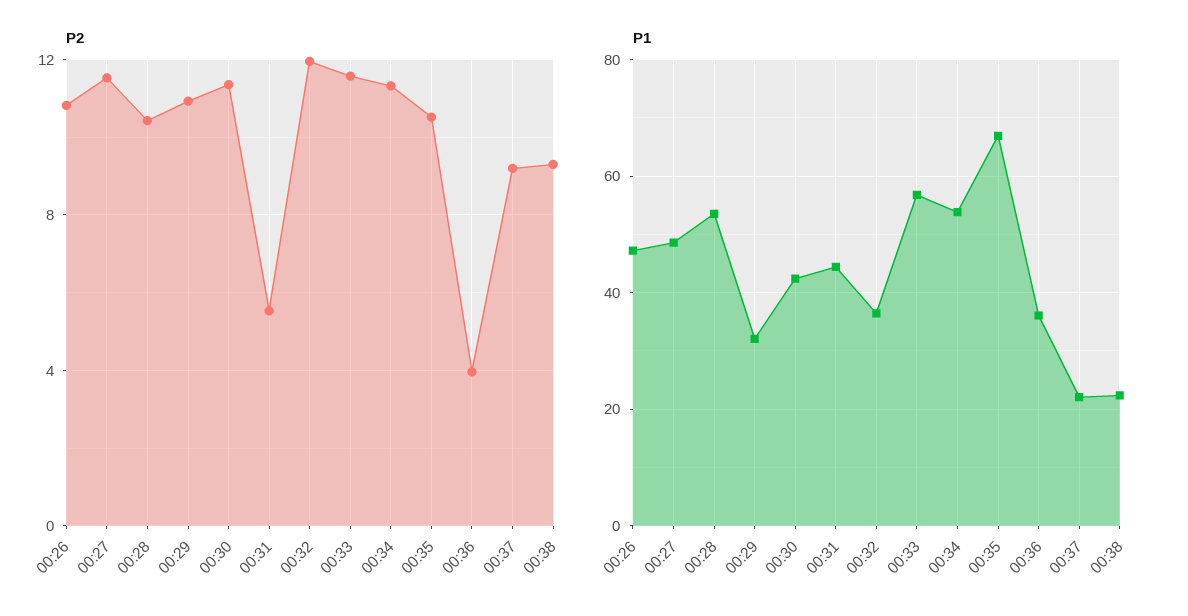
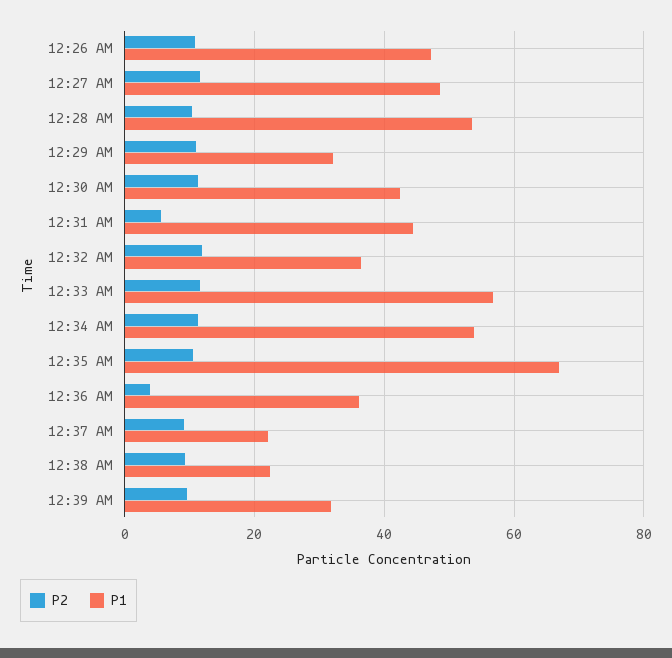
P2, 12:39 AM: none -> 10
P1, 12:39 AM: none -> 32

